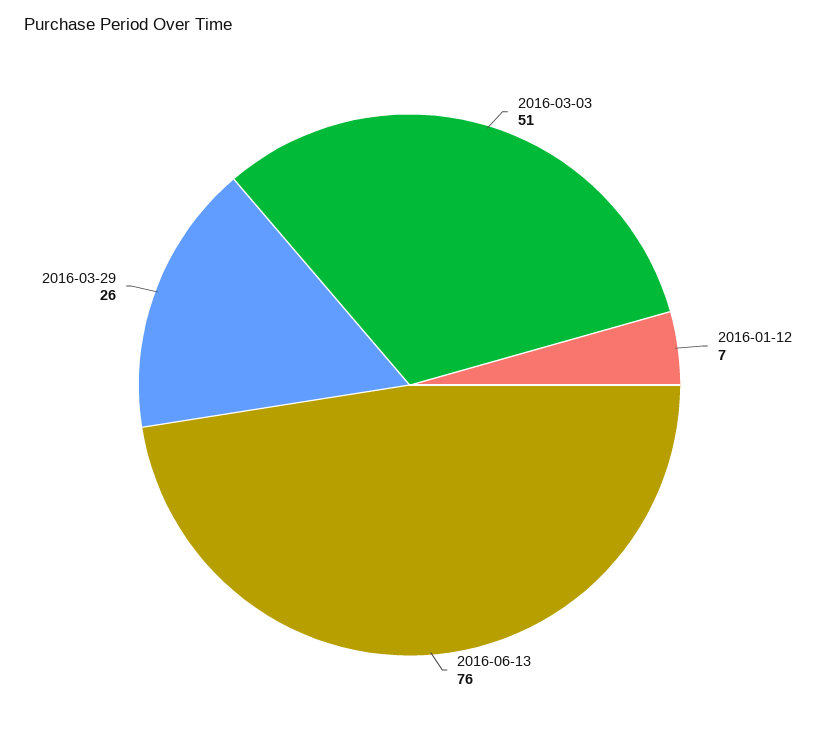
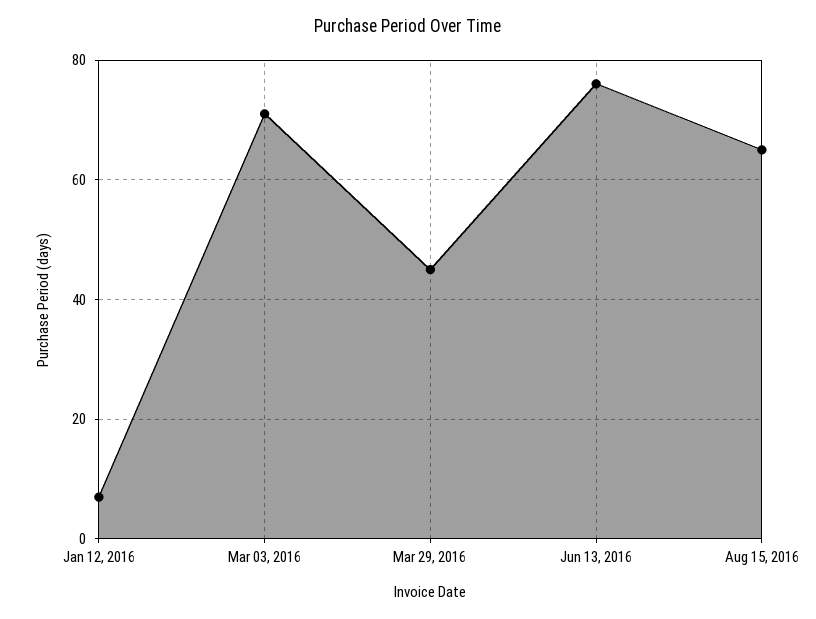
2016-03-03: 51 -> 70
2016-03-29: 26 -> 45
Aug 15, 2016: none -> 65

